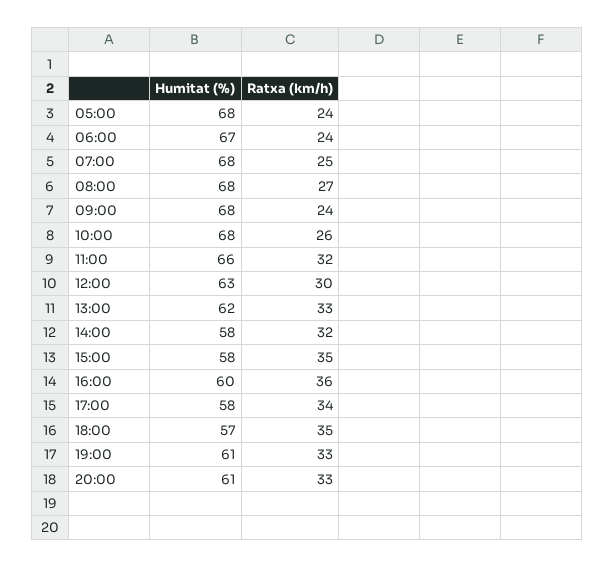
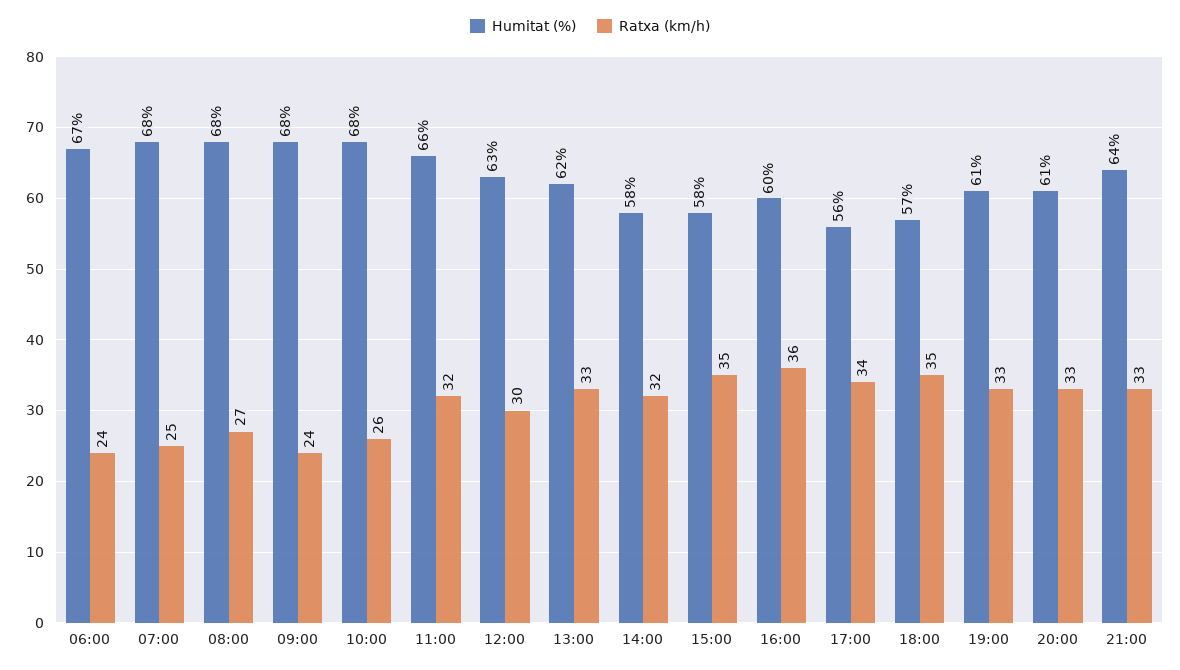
Humitat (%), 05:00: 68 -> none
Ratxa (km/h), 05:00: 24 -> none
Humitat (%), 17:00: 58 -> 56
Humitat (%), 21:00: none -> 64
Ratxa (km/h), 21:00: none -> 33

